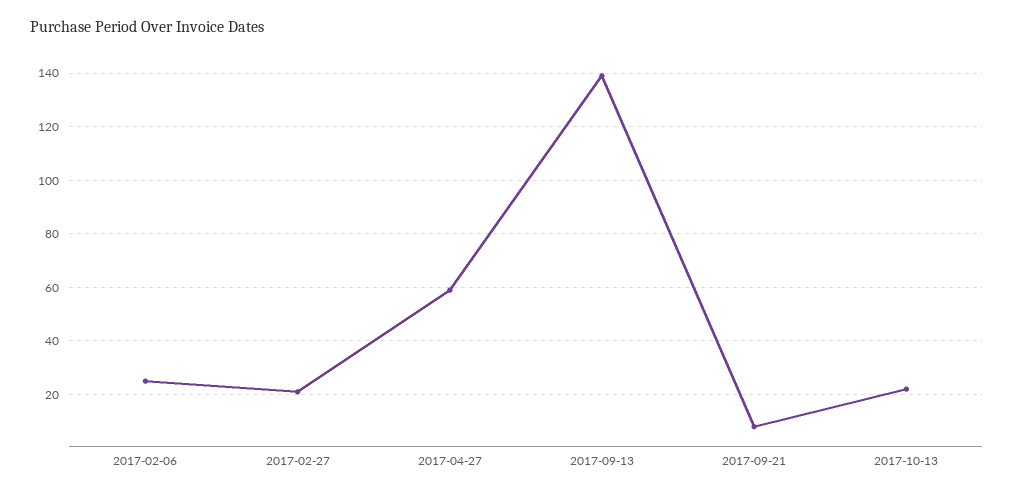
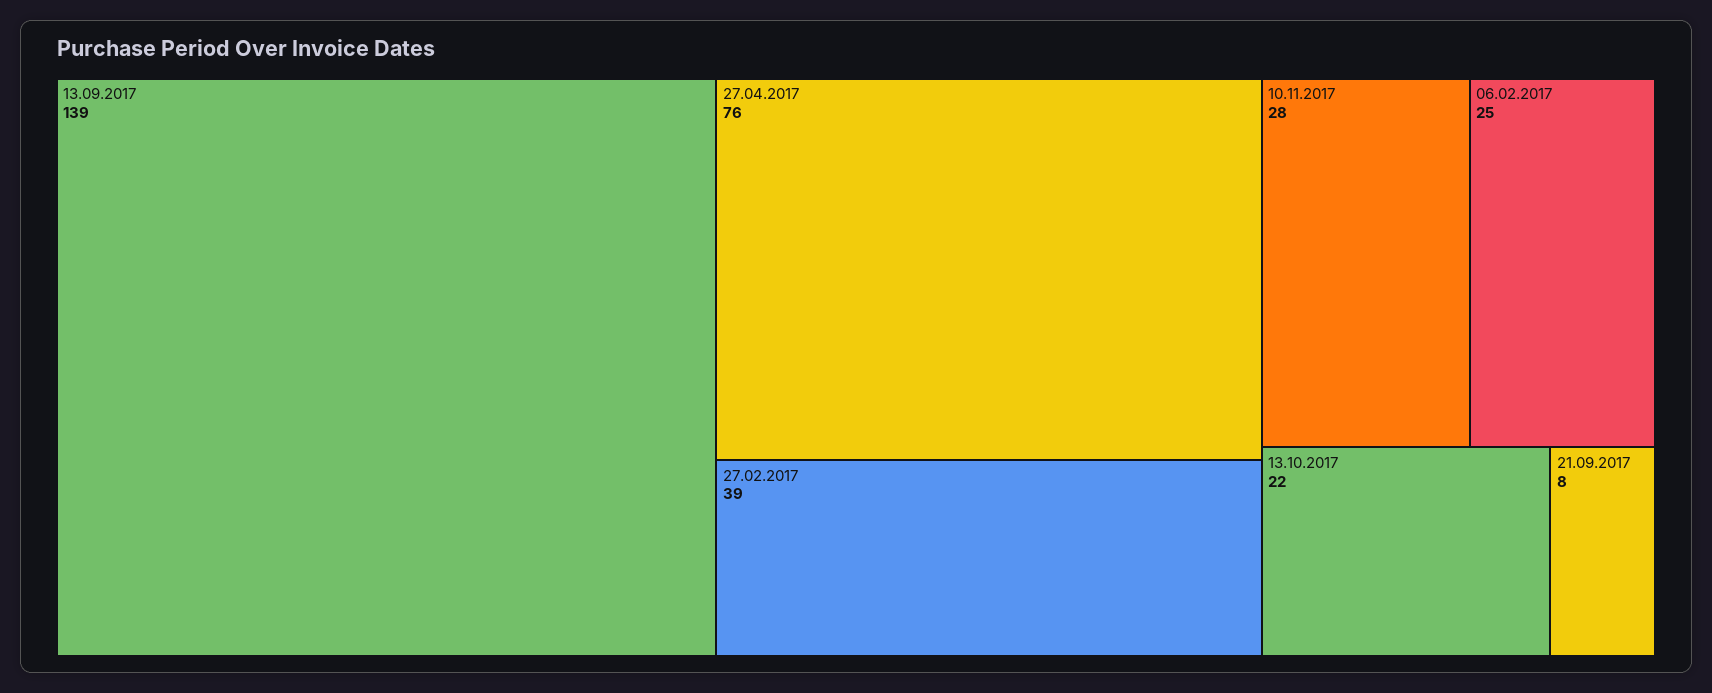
2017-02-27: 20 -> 39
2017-04-27: 60 -> 76
10.11.2017: none -> 28

